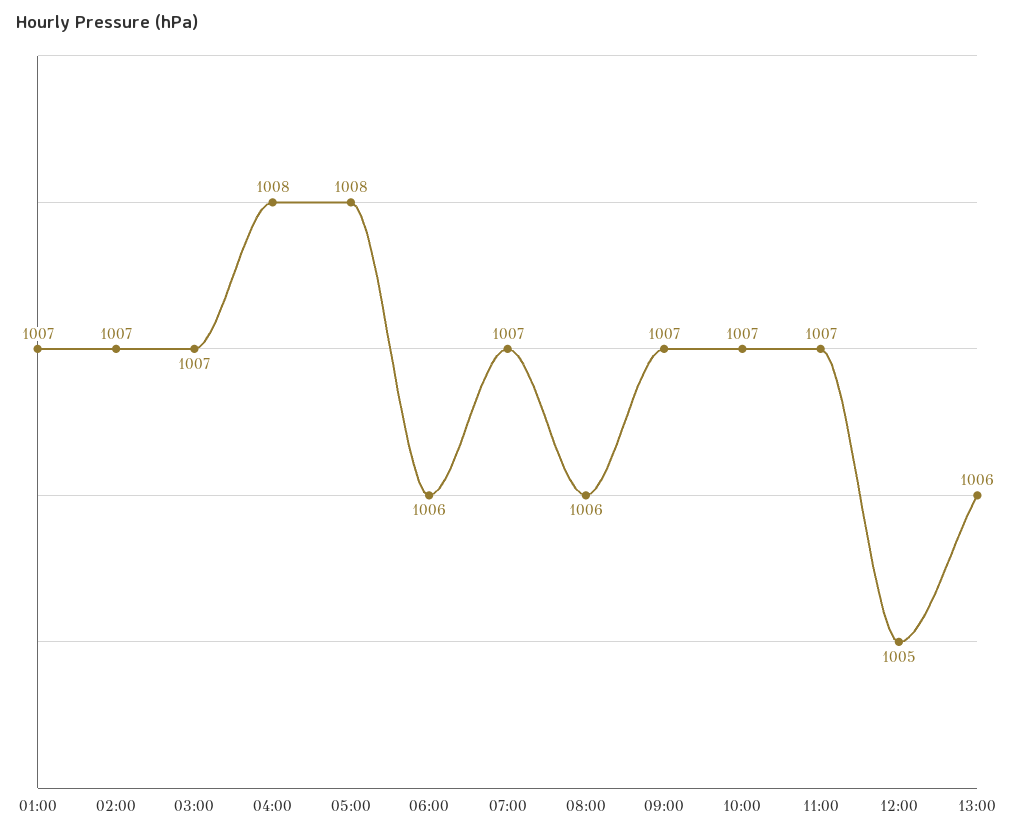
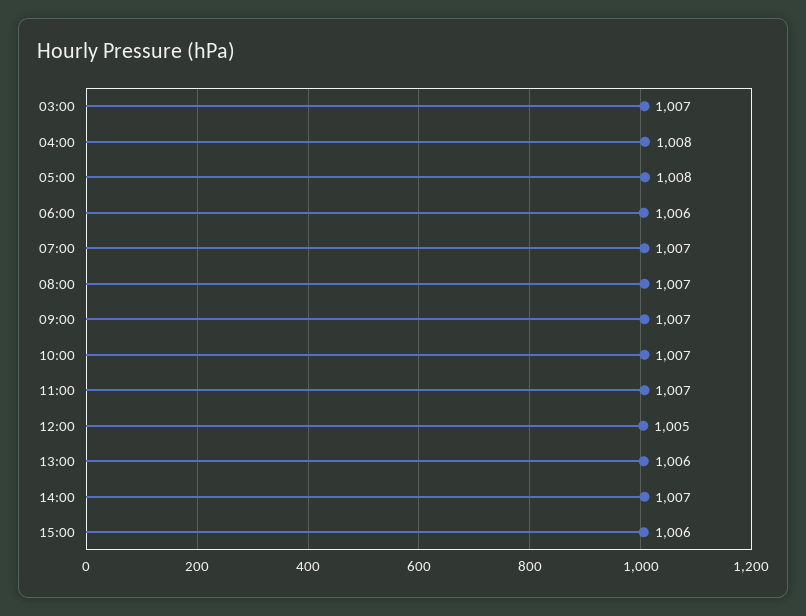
01:00: 1007 -> none
02:00: 1007 -> none
08:00: 1006 -> 1007
14:00: none -> 1007
15:00: none -> 1006

